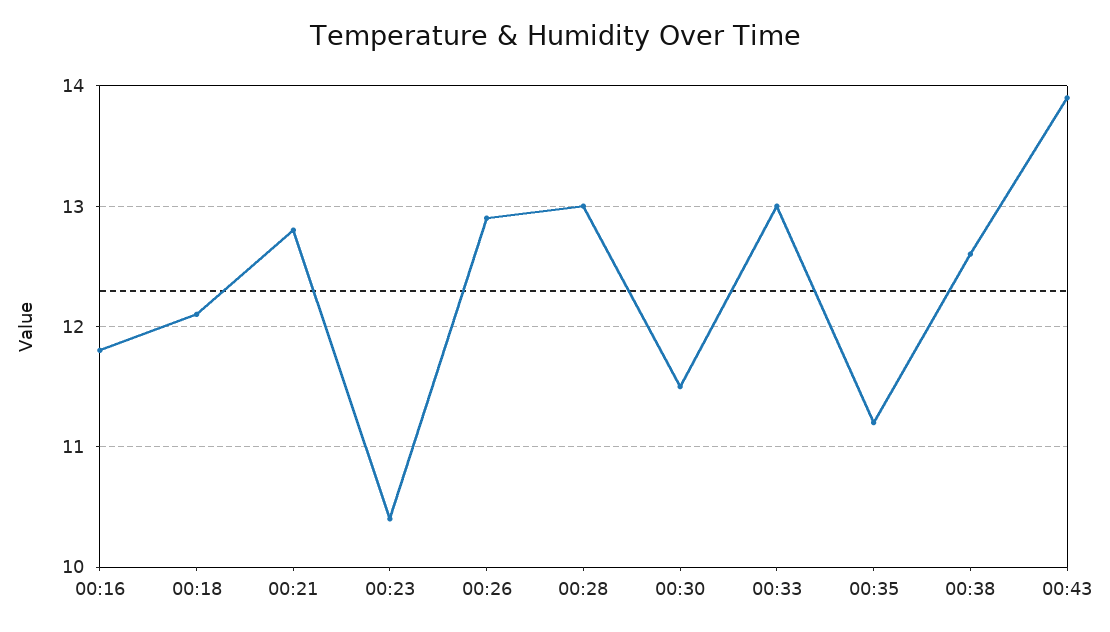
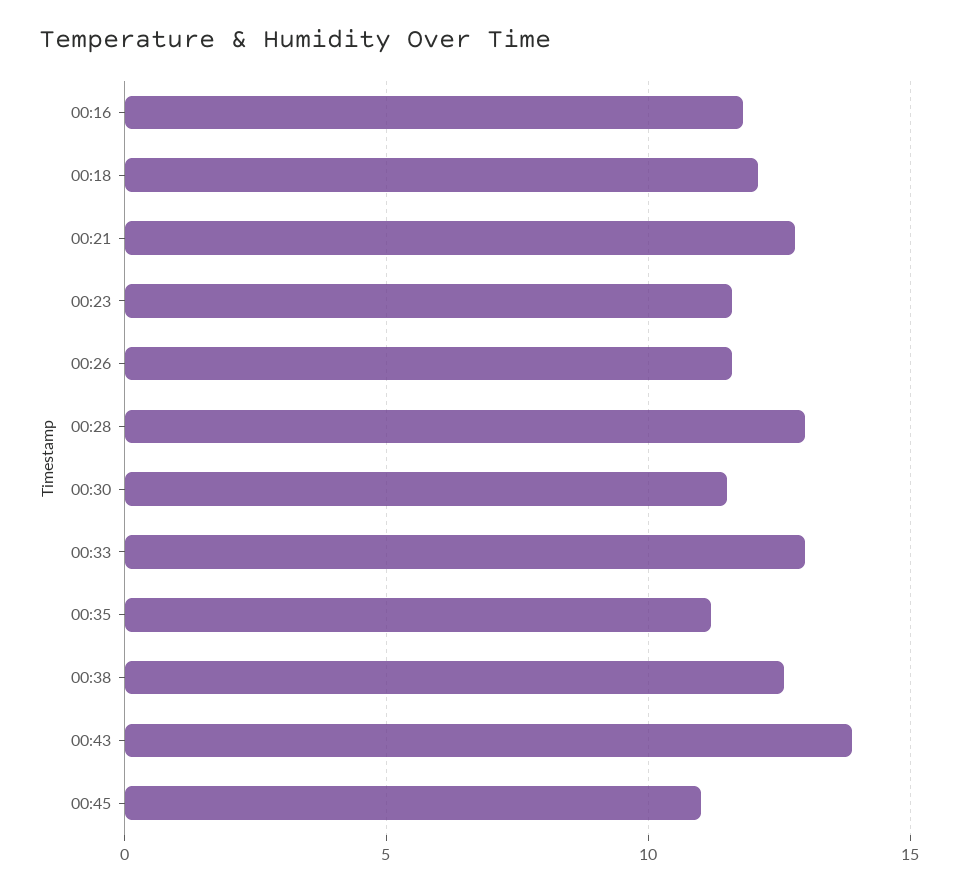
00:23: 10.4 -> 11.5
00:26: 12.9 -> 11.5
00:45: none -> 11

